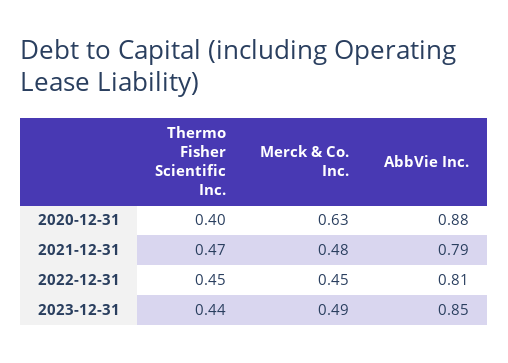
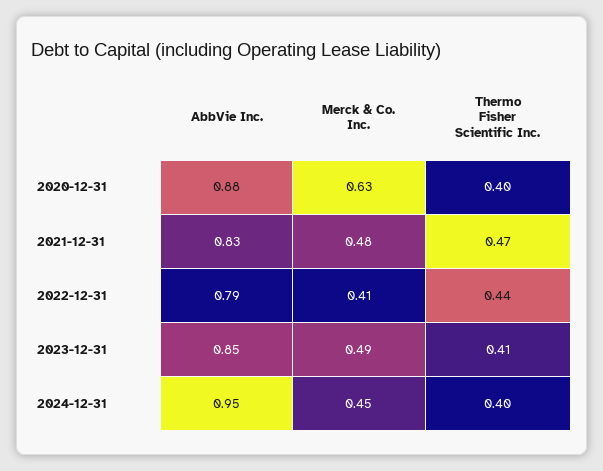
AbbVie Inc., 2021-12-31: 0.79 -> 0.83
Thermo Fisher Scientific Inc., 2022-12-31: 0.45 -> 0.44
Merck & Co. Inc., 2022-12-31: 0.45 -> 0.41
AbbVie Inc., 2022-12-31: 0.81 -> 0.79
Thermo Fisher Scientific Inc., 2023-12-31: 0.44 -> 0.41
AbbVie Inc., 2024-12-31: none -> 0.95
Merck & Co. Inc., 2024-12-31: none -> 0.45
Thermo Fisher Scientific Inc., 2024-12-31: none -> 0.4

